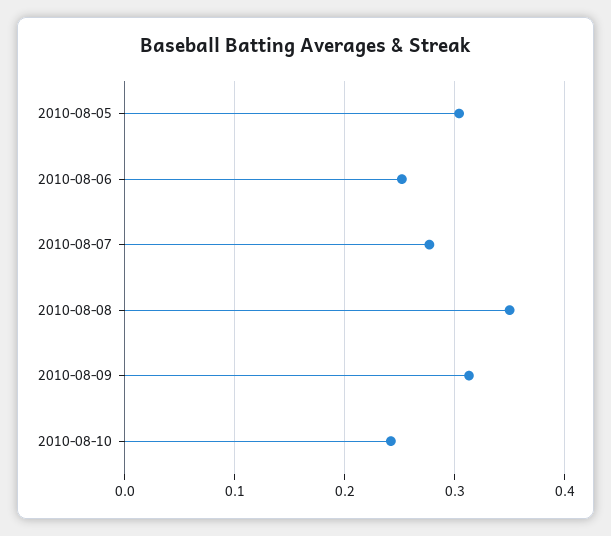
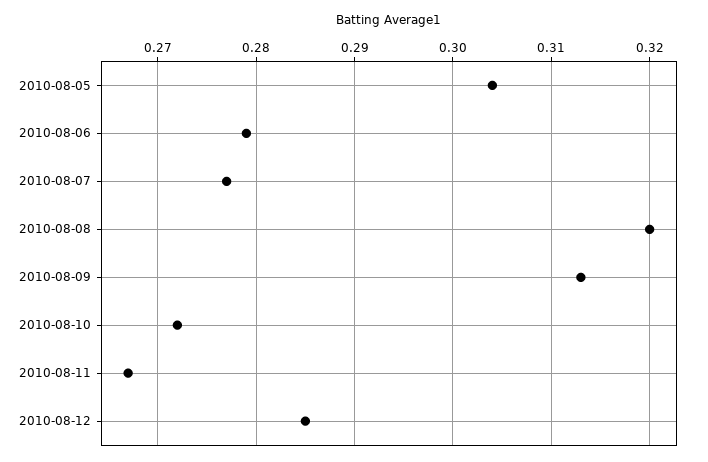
2010-08-06: 0.25 -> 0.279
2010-08-08: 0.35 -> 0.32
2010-08-10: 0.24 -> 0.272
2010-08-11: none -> 0.267
2010-08-12: none -> 0.285

